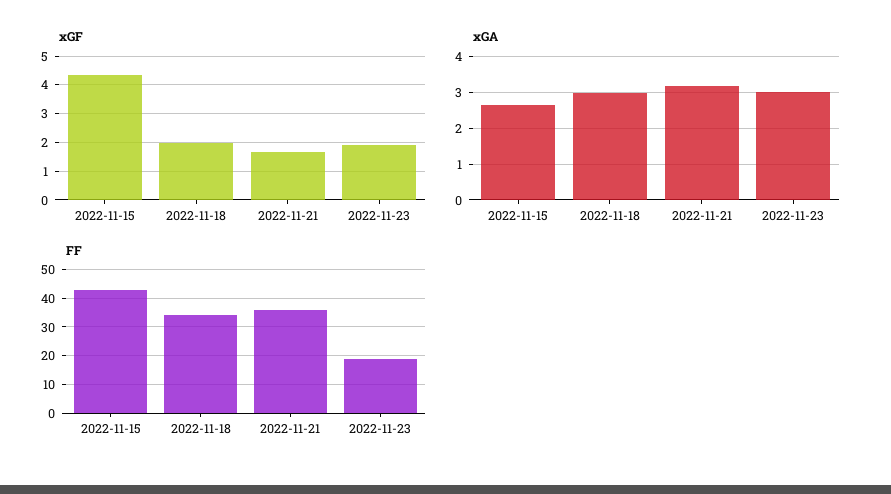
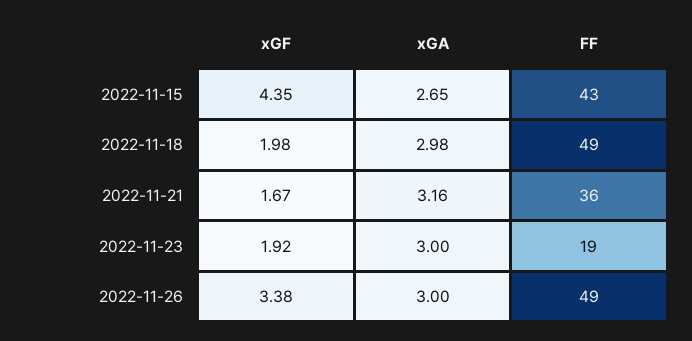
FF, 2022-11-18: 35 -> 49
xGF, 2022-11-26: none -> 3.38
xGA, 2022-11-26: none -> 3
FF, 2022-11-26: none -> 49

